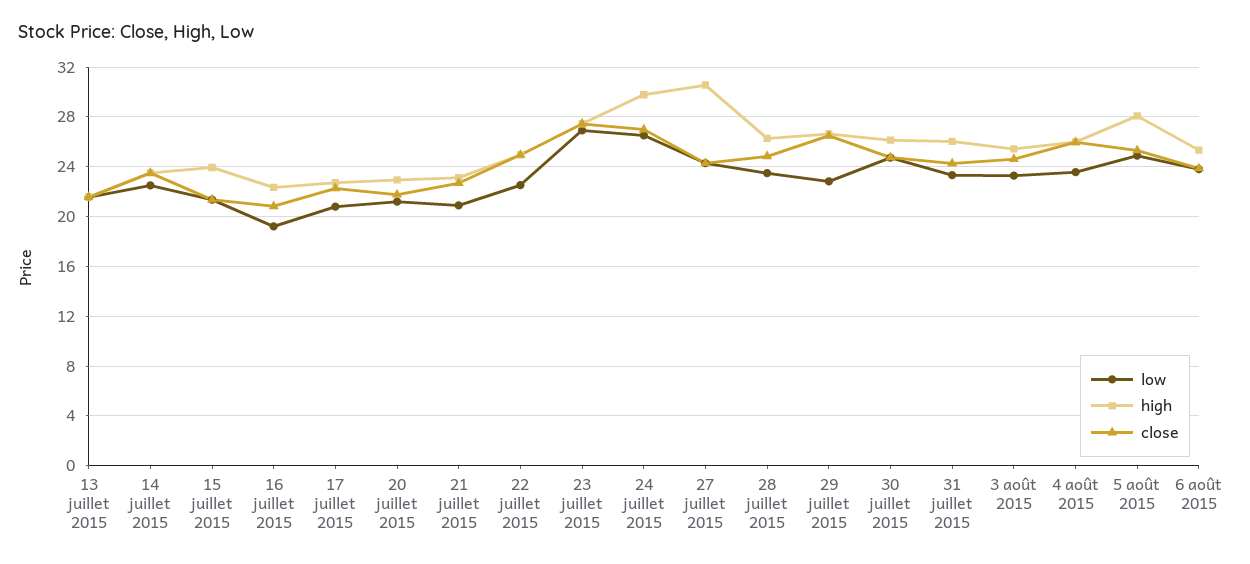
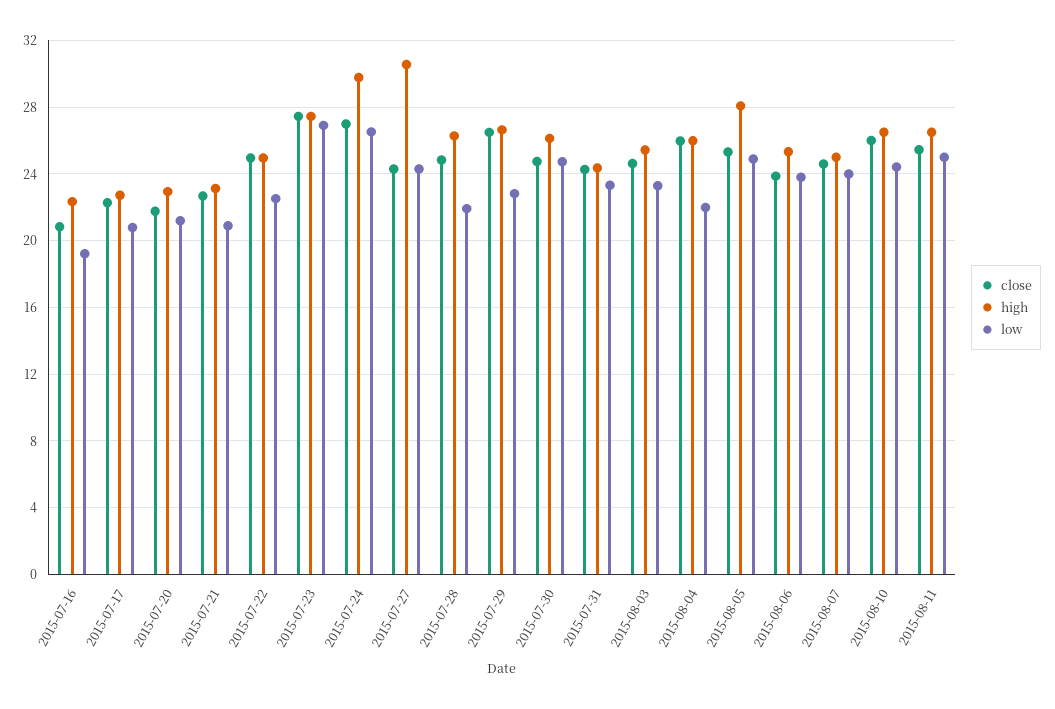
low, 13 juillet 2015: 21.5 -> none
high, 13 juillet 2015: 21.5 -> none
close, 13 juillet 2015: 21.5 -> none
low, 14 juillet 2015: 22.5 -> none
high, 14 juillet 2015: 23.5 -> none
close, 14 juillet 2015: 23.5 -> none
low, 15 juillet 2015: 21.5 -> none
high, 15 juillet 2015: 24 -> none
close, 15 juillet 2015: 21.5 -> none
low, 28 juillet 2015: 23.5 -> 22
high, 31 juillet 2015: 26 -> 24.5
low, 4 août 2015: 23.5 -> 22
close, 2015-08-07: none -> 24.5
high, 2015-08-07: none -> 25
low, 2015-08-07: none -> 24
close, 2015-08-10: none -> 26
high, 2015-08-10: none -> 26.5
low, 2015-08-10: none -> 24.5
close, 2015-08-11: none -> 25.5
high, 2015-08-11: none -> 26.5
low, 2015-08-11: none -> 25

